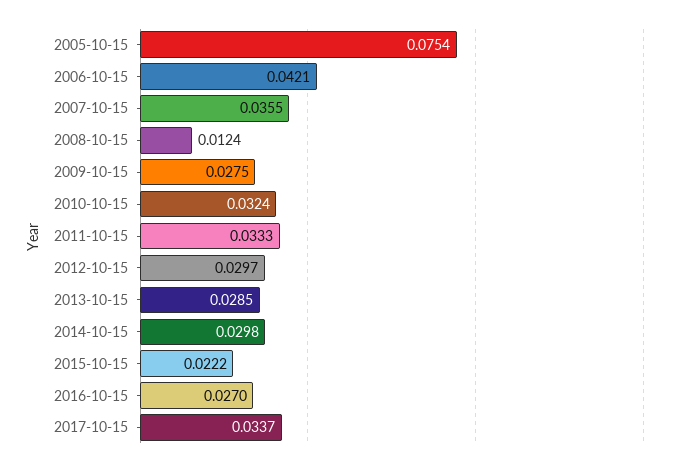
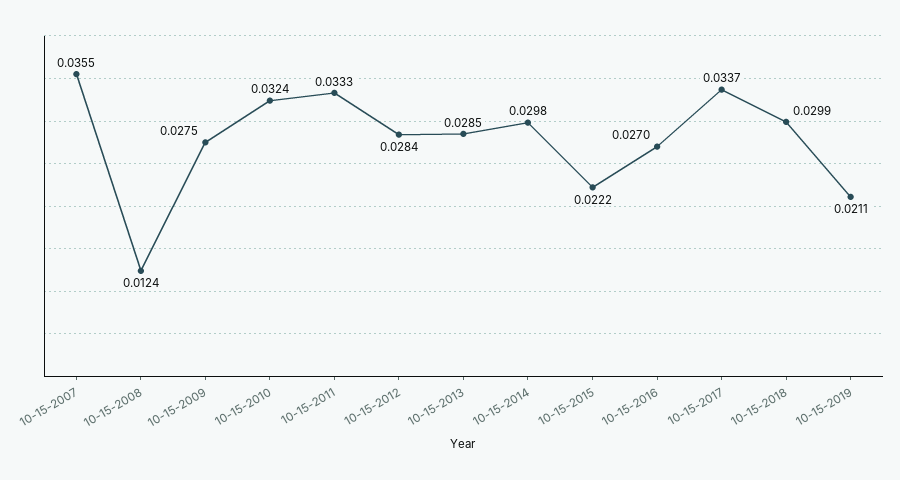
2005-10-15: 0.0754 -> none
2006-10-15: 0.0421 -> none
2012-10-15: 0.0297 -> 0.0284
10-15-2018: none -> 0.0299
10-15-2019: none -> 0.0211

